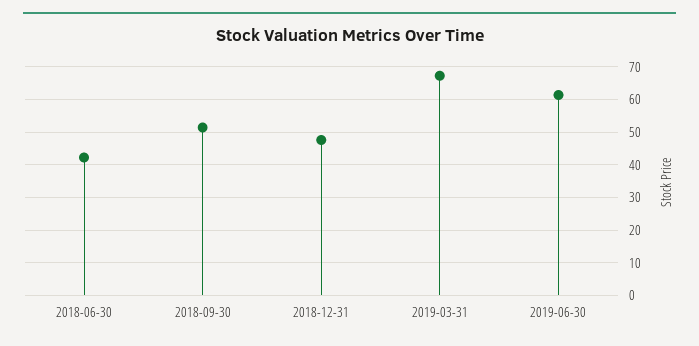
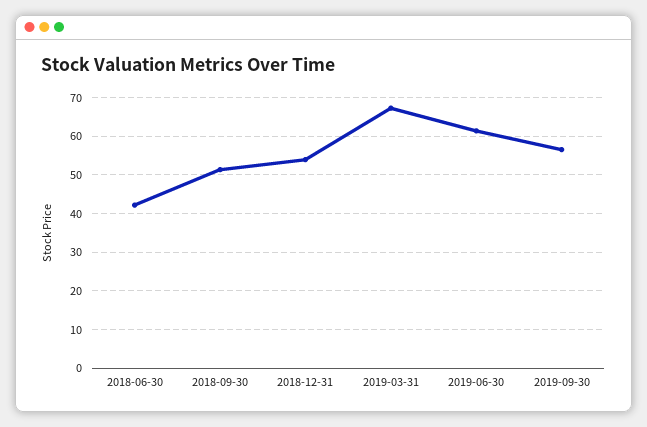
2018-12-31: 48 -> 54
2019-09-30: none -> 56

